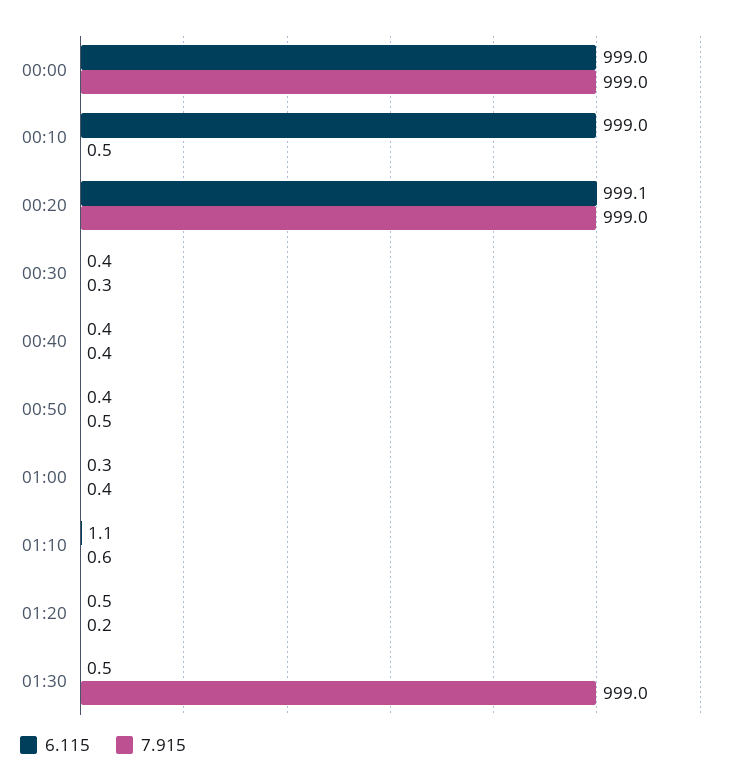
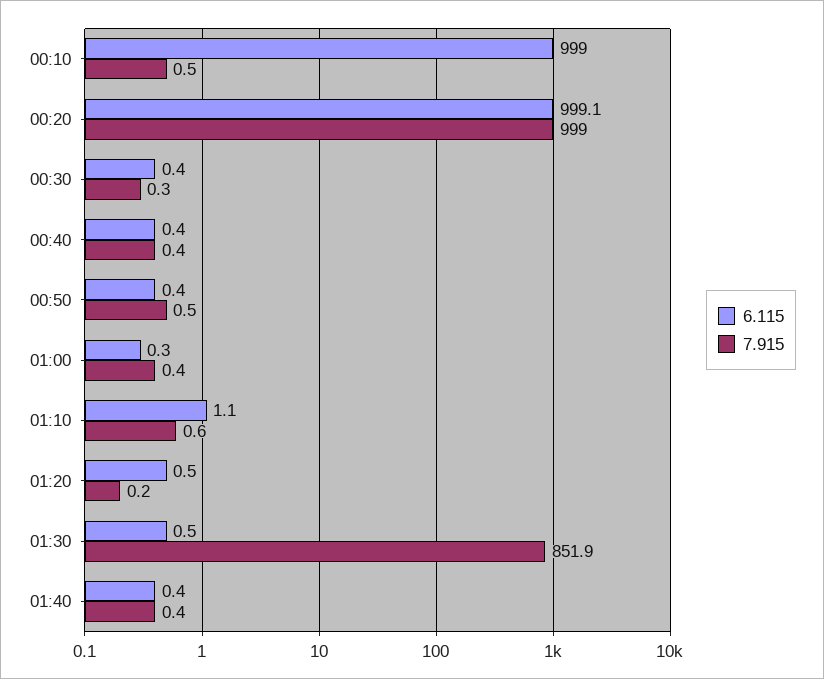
6.115, 00:00: 999 -> none
7.915, 00:00: 999 -> none
7.915, 01:30: 999 -> 851.9
6.115, 01:40: none -> 0.4
7.915, 01:40: none -> 0.4

